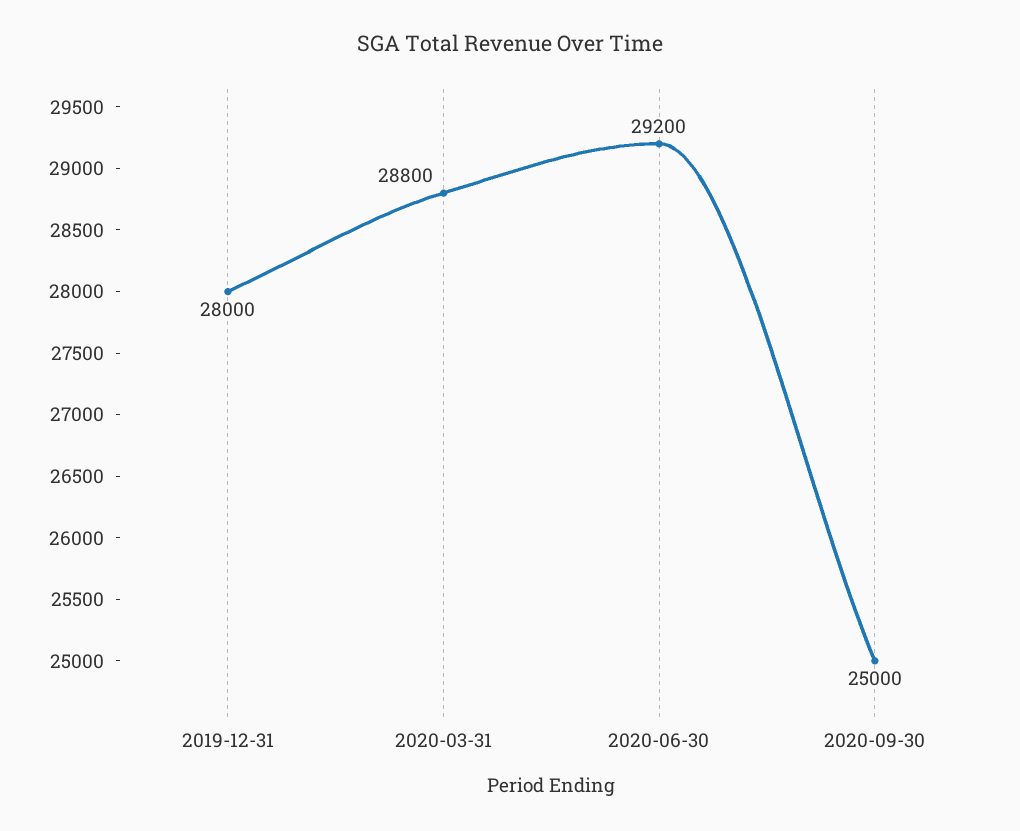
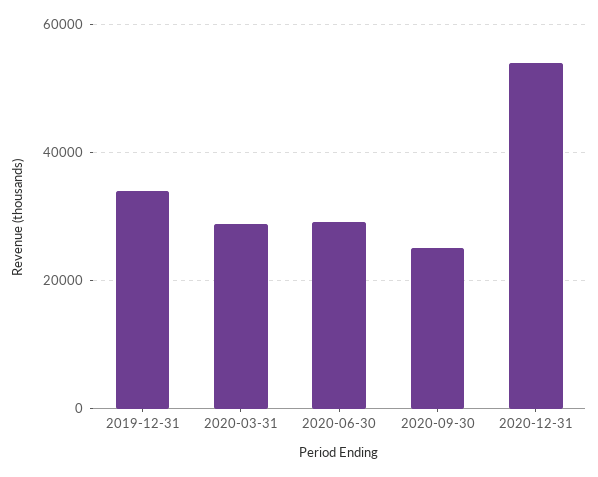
2019-12-31: 28000 -> 34000
2020-12-31: none -> 54000

